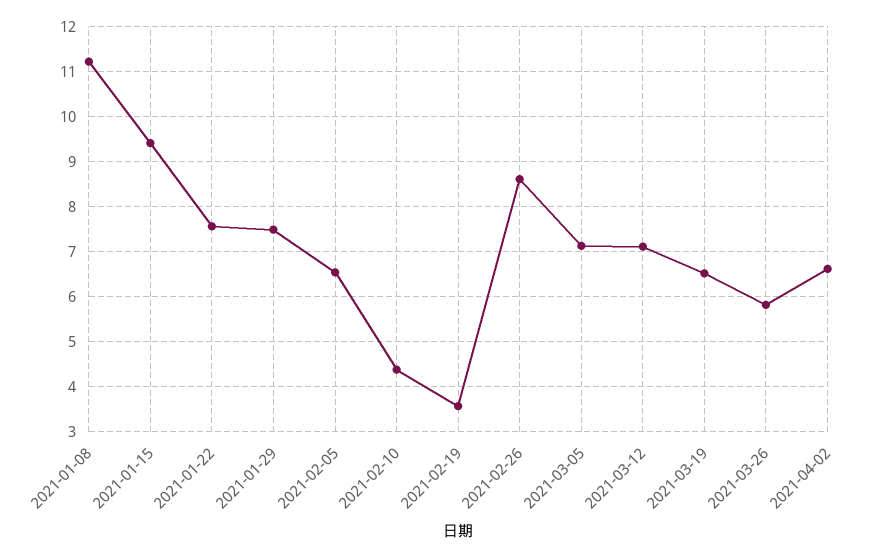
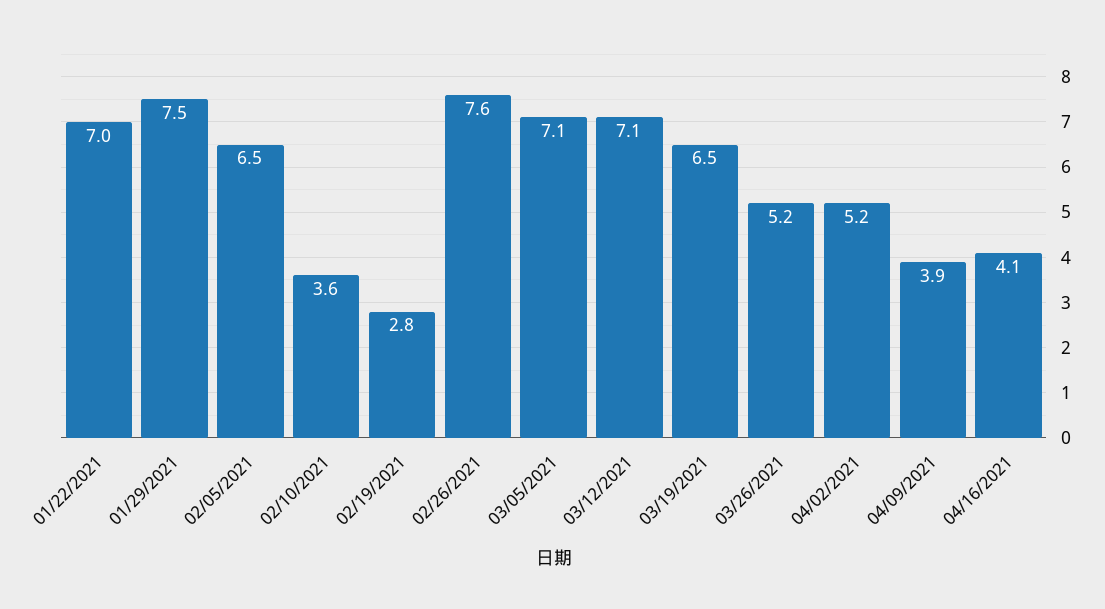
2021-01-08: 11.2 -> none
2021-01-15: 9.4 -> none
2021-01-22: 7.6 -> 7
2021-02-10: 4.4 -> 3.6
2021-02-19: 3.6 -> 2.8
2021-02-26: 8.6 -> 7.6
2021-03-26: 5.8 -> 5.2
2021-04-02: 6.6 -> 5.2
04/09/2021: none -> 3.9
04/16/2021: none -> 4.1

